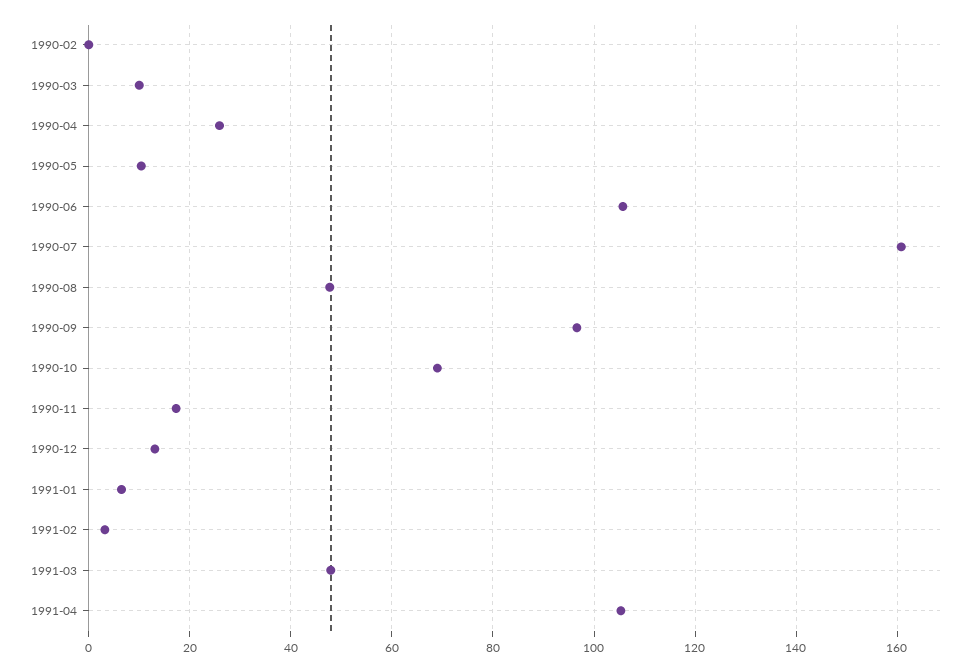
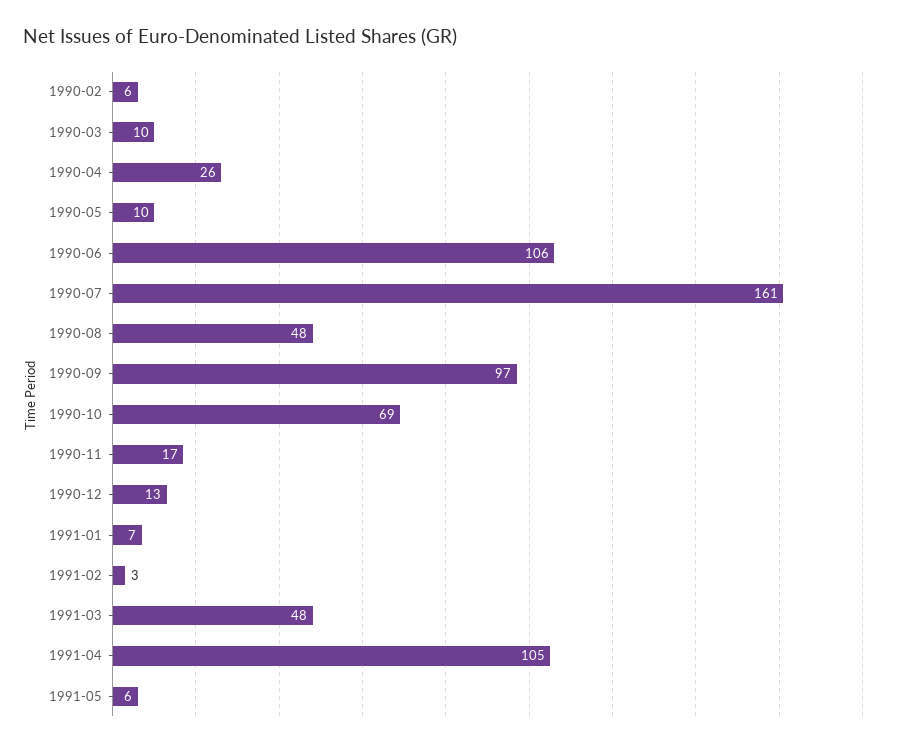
1990-02: 0 -> 6
1991-05: none -> 6

